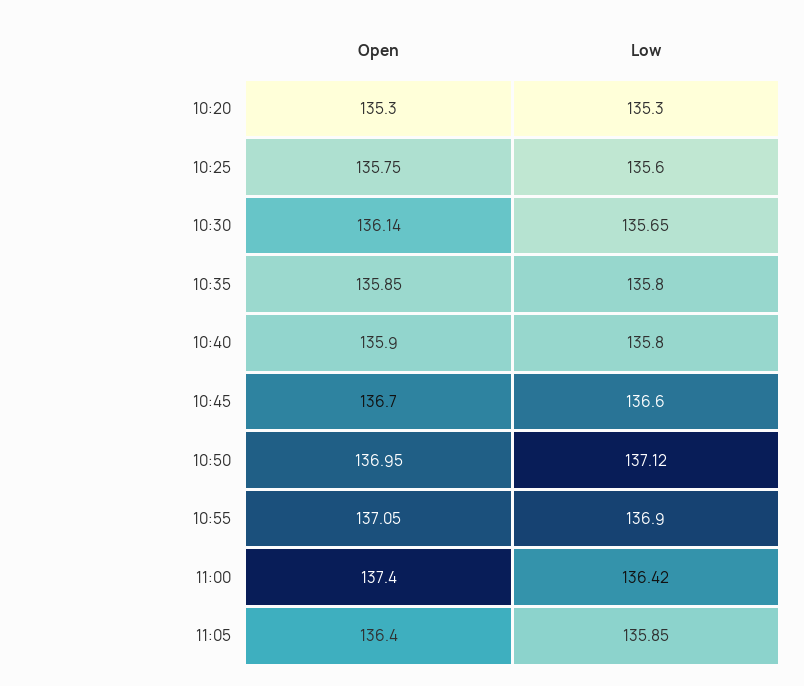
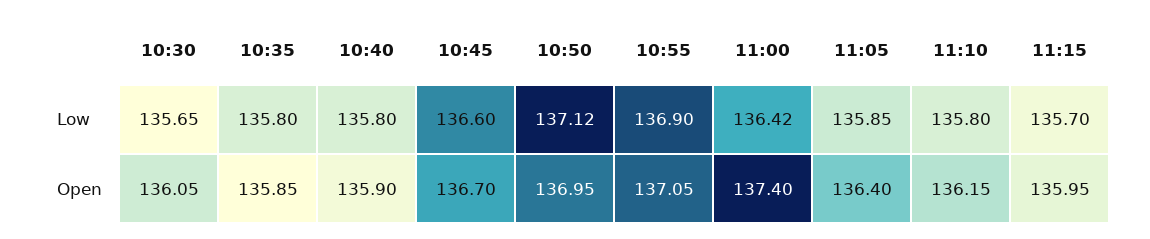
Open, 10:20: 135.3 -> none
Low, 10:20: 135.3 -> none
Open, 10:25: 135.75 -> none
Low, 10:25: 135.6 -> none
Open, 10:30: 136.14 -> 136.05
Low, 11:10: none -> 135.8
Low, 11:15: none -> 135.7
Open, 11:10: none -> 136.15
Open, 11:15: none -> 135.95

